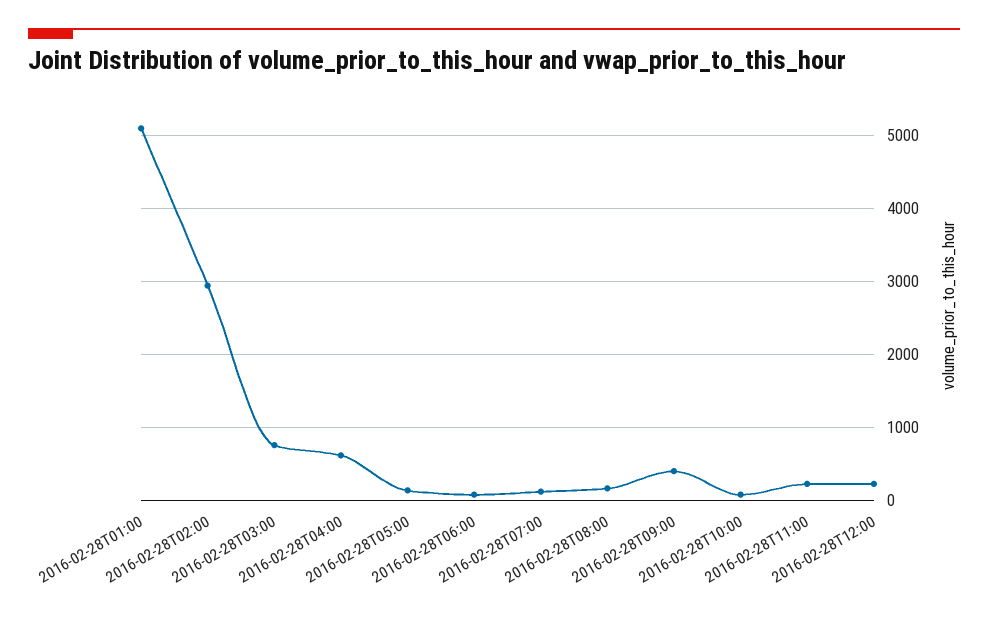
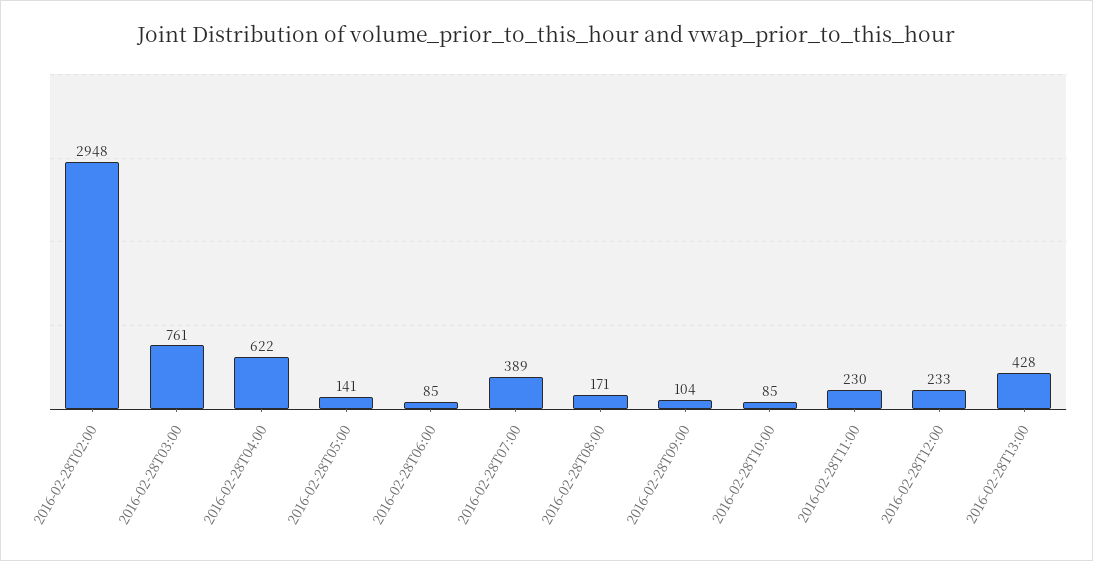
2016-02-28T01:00: 5100 -> none
2016-02-28T07:00: 100 -> 389
2016-02-28T09:00: 400 -> 104
2016-02-28T13:00: none -> 428

